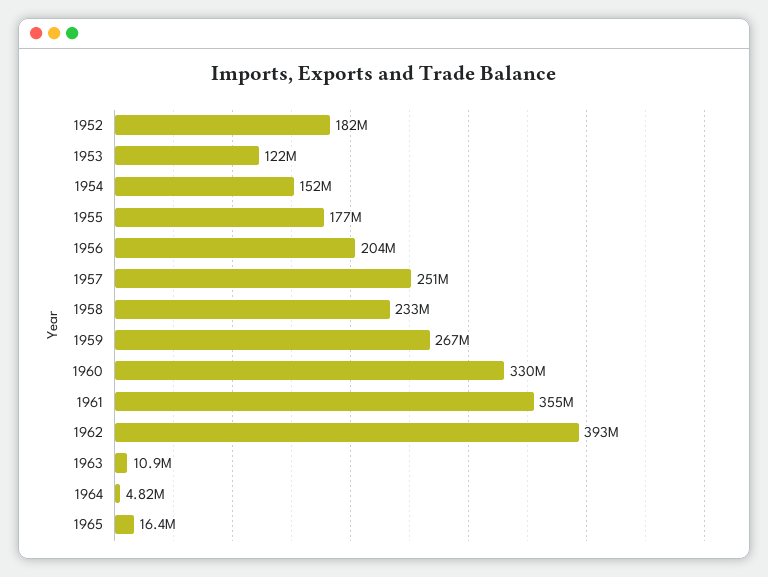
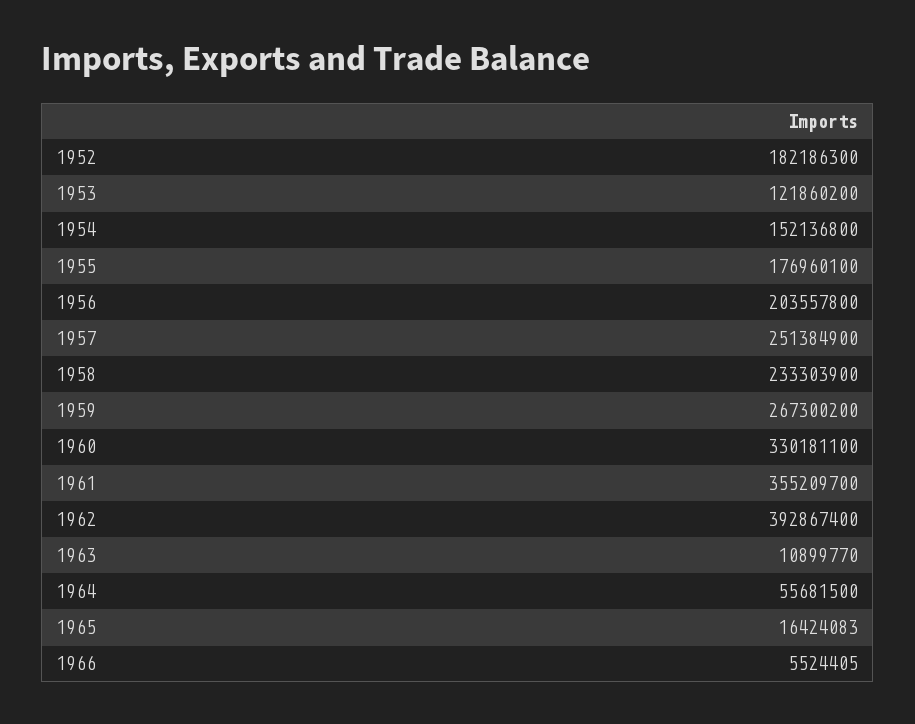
1964: 4820000 -> 55681500
1966: none -> 5524405

